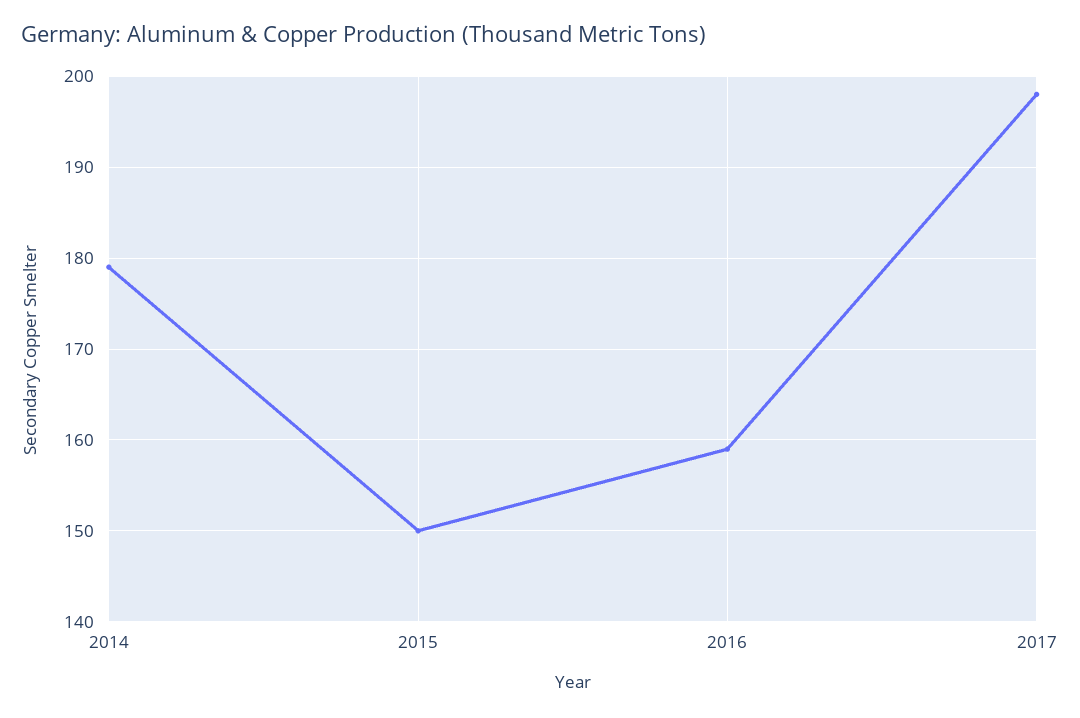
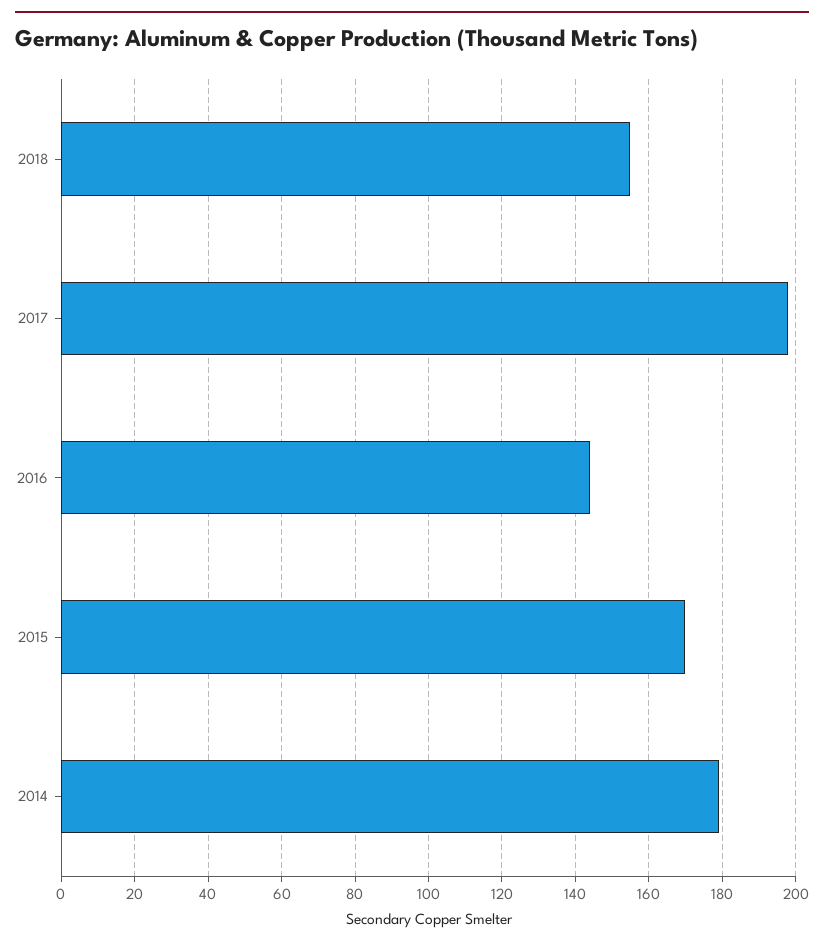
2015: 150 -> 170
2016: 159 -> 145
2018: none -> 155

